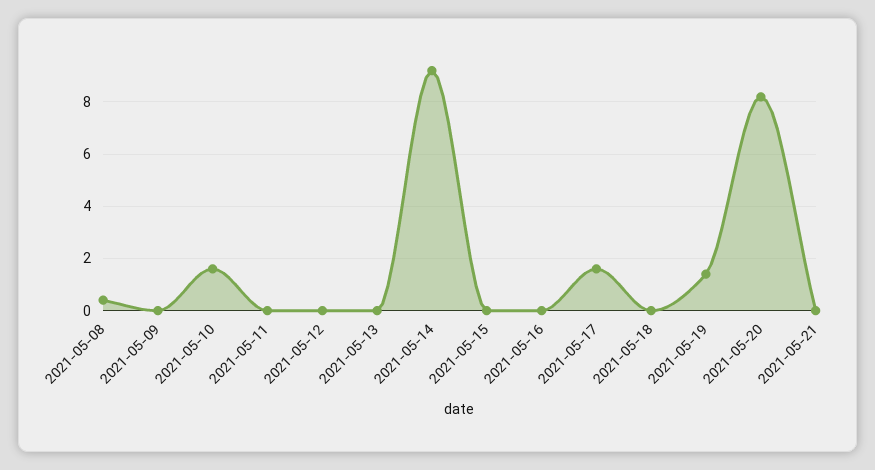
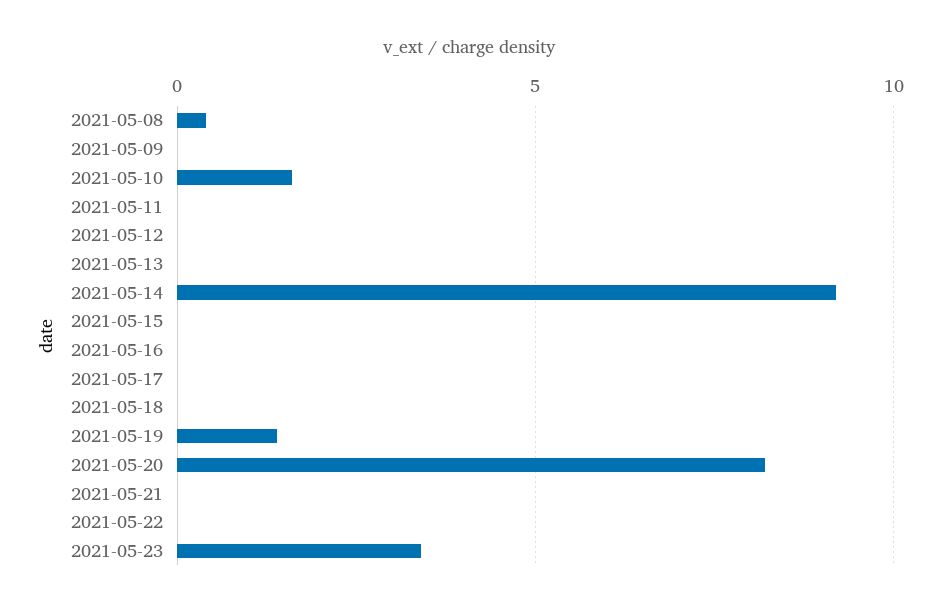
2021-05-17: 1.5 -> 0
2021-05-22: none -> 0
2021-05-23: none -> 3.5

